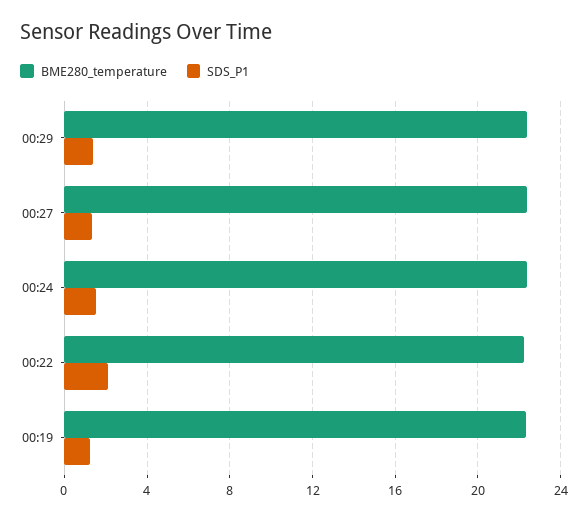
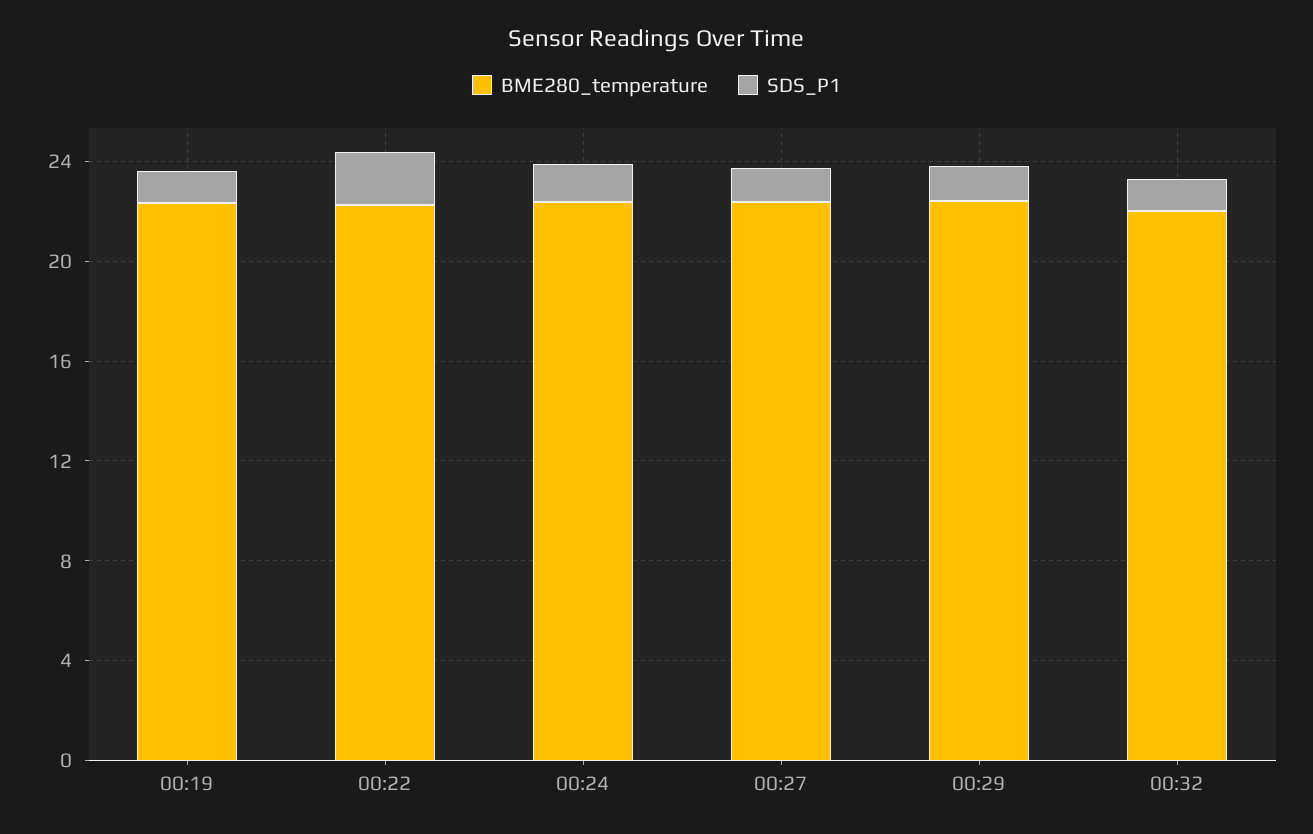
BME280_temperature, 00:32: none -> 22
SDS_P1, 00:32: none -> 1

